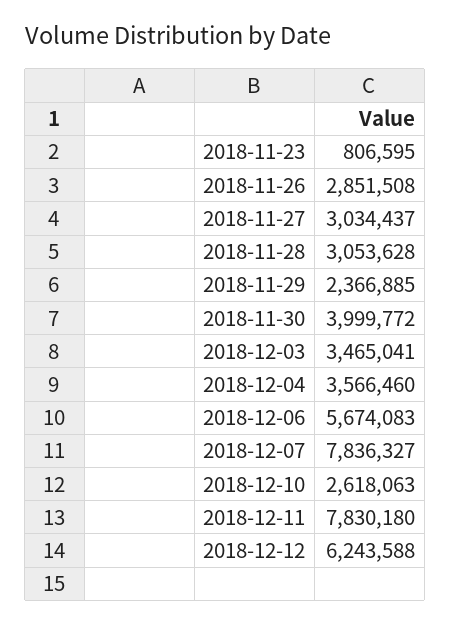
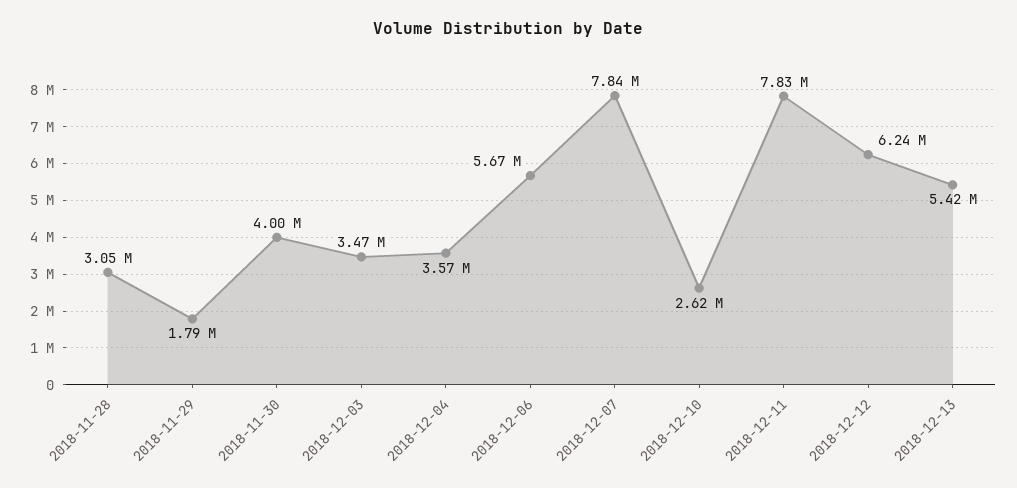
2018-11-23: 806595 -> none
2018-11-26: 2851508 -> none
2018-11-27: 3034437 -> none
2018-11-29: 2366885 -> 1790000
2018-12-13: none -> 5420000

